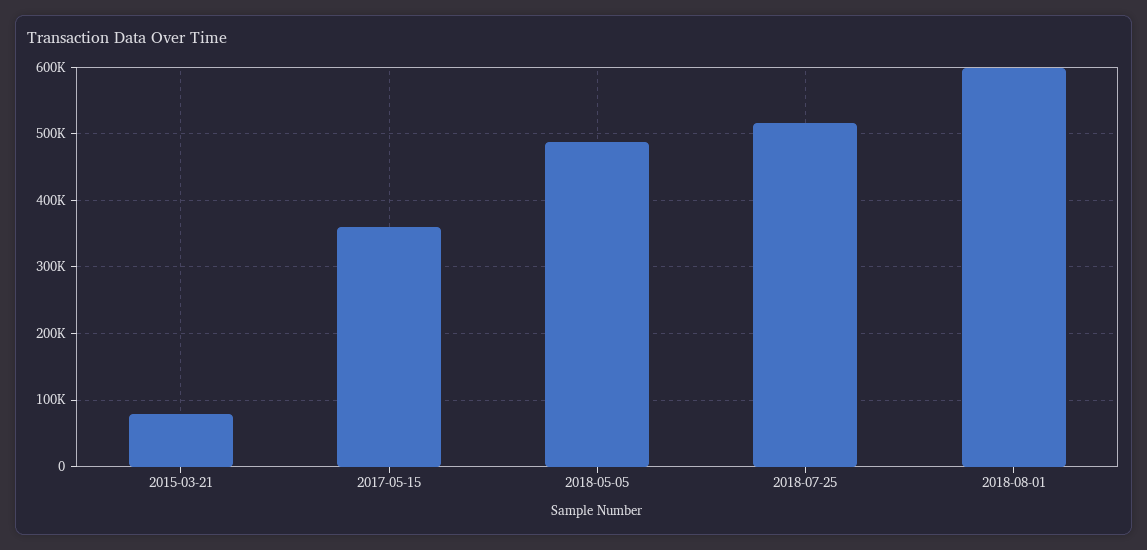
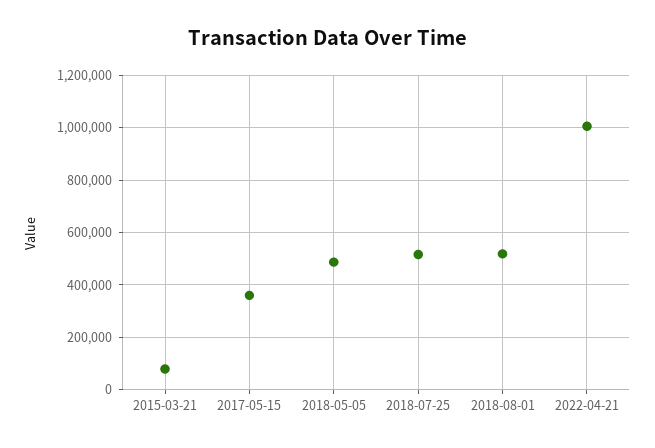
2018-08-01: 600000 -> 525000
2022-04-21: none -> 1000000

